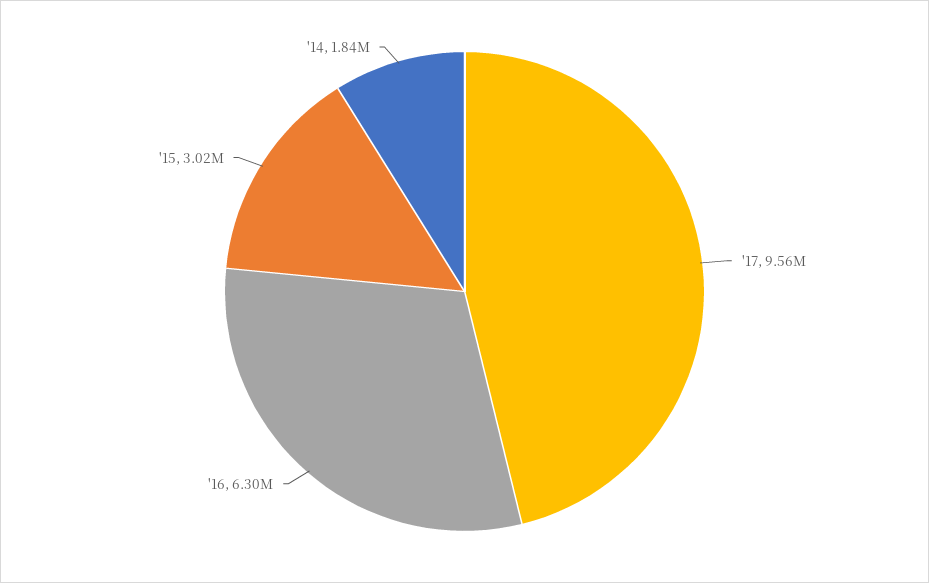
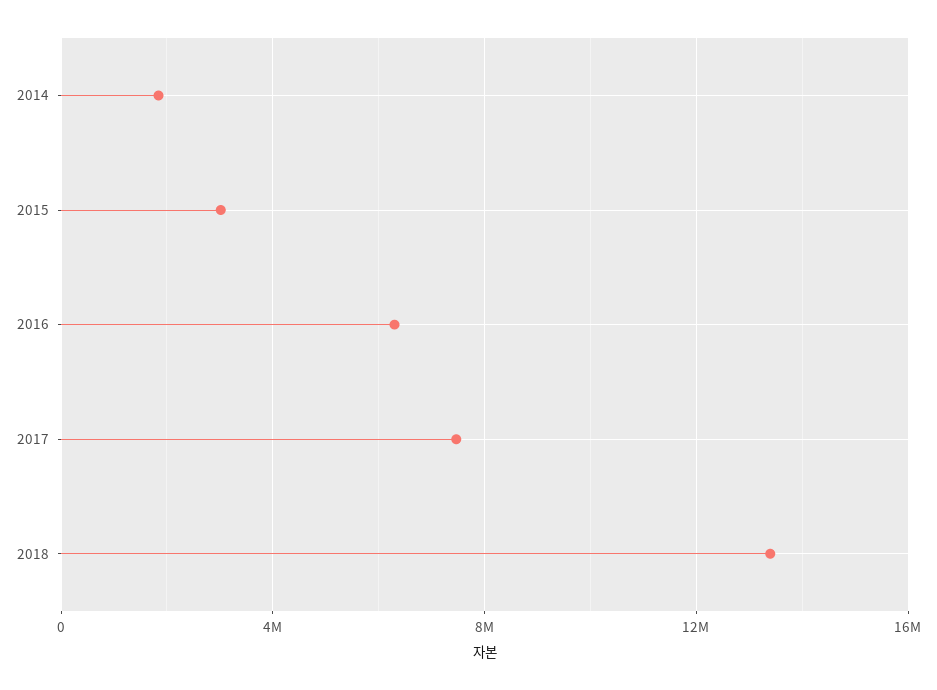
'17: 9560000 -> 7500000
2018: none -> 13500000

